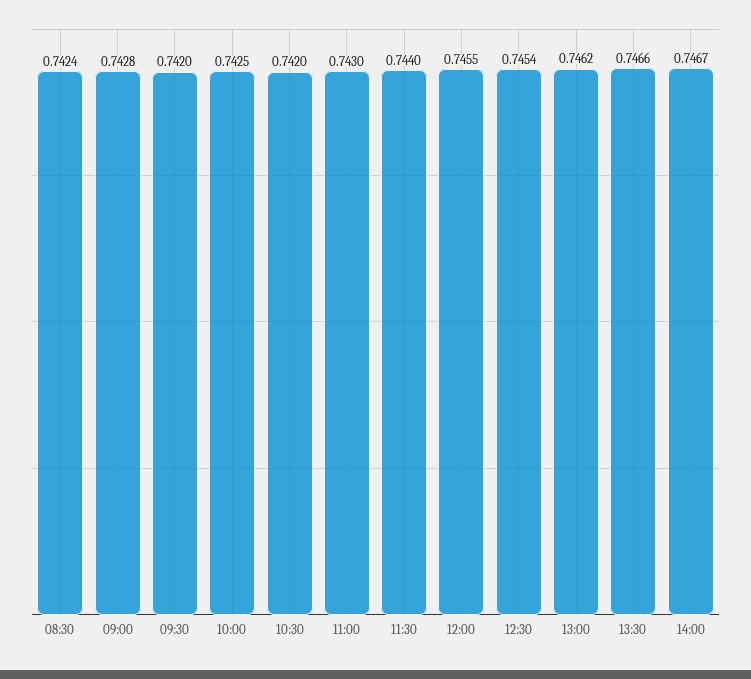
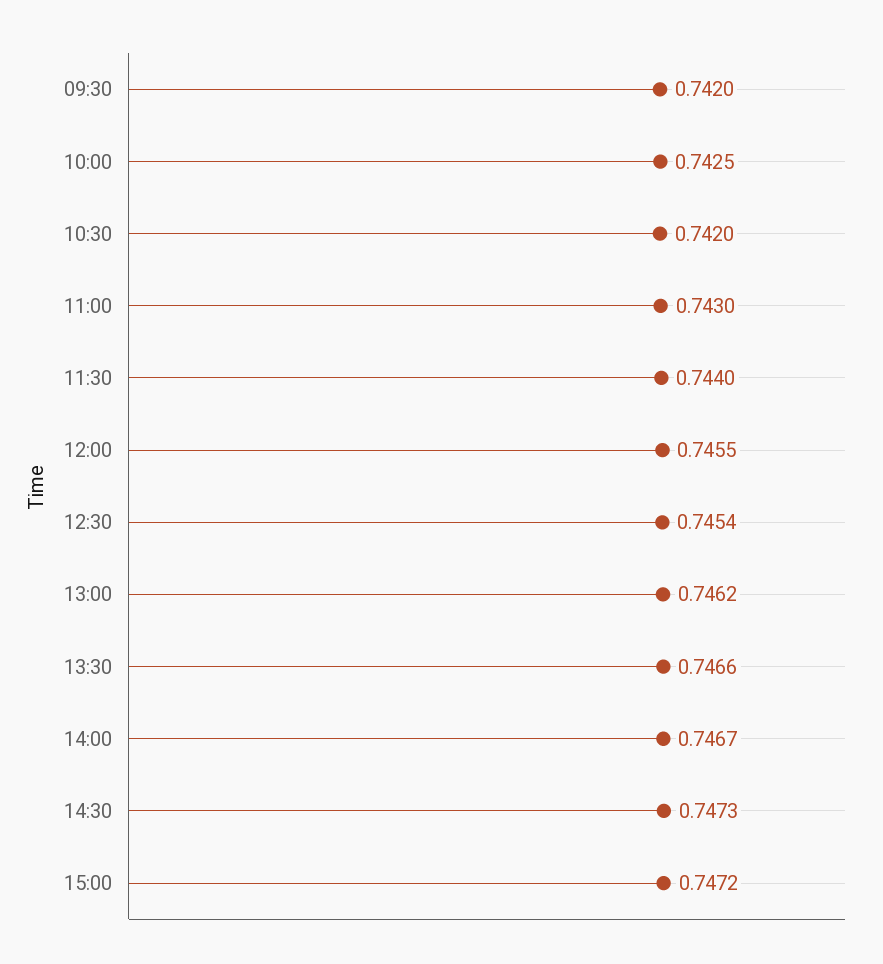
08:30: 0.7424 -> none
09:00: 0.7428 -> none
14:30: none -> 0.7473
15:00: none -> 0.7472

